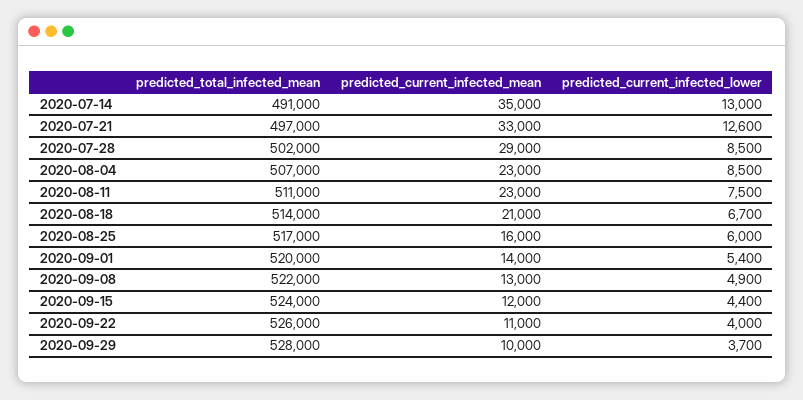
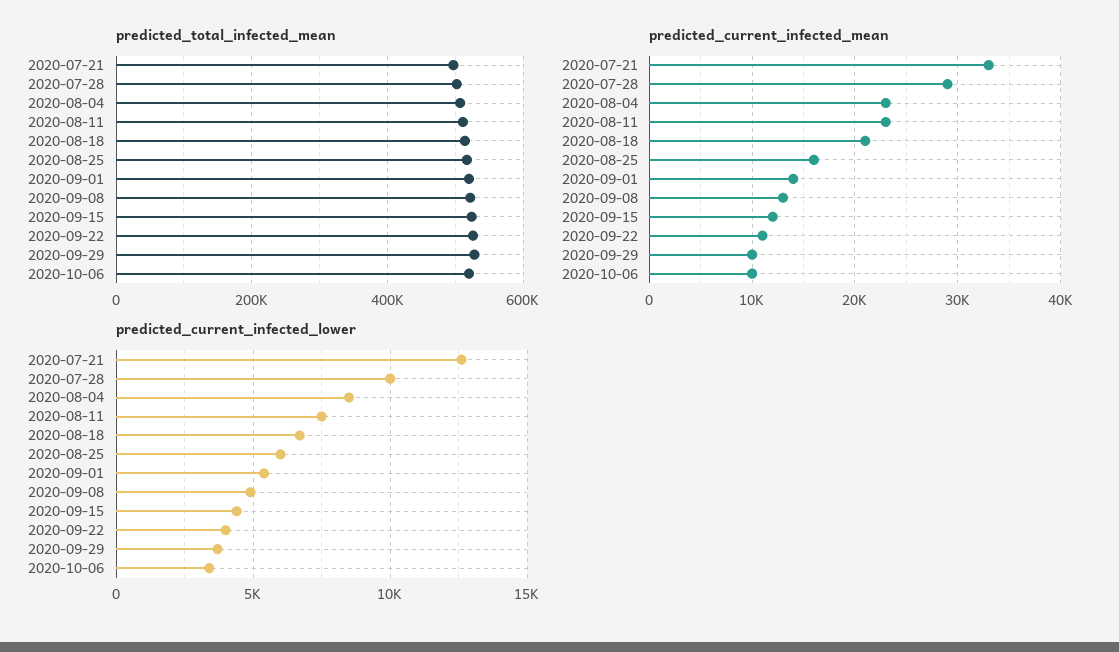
predicted_total_infected_mean, 2020-07-14: 491000 -> none
predicted_current_infected_mean, 2020-07-14: 35000 -> none
predicted_current_infected_lower, 2020-07-14: 13000 -> none
predicted_current_infected_lower, 2020-07-28: 8500 -> 10000
predicted_total_infected_mean, 2020-10-06: none -> 520000
predicted_current_infected_mean, 2020-10-06: none -> 10000
predicted_current_infected_lower, 2020-10-06: none -> 3500

